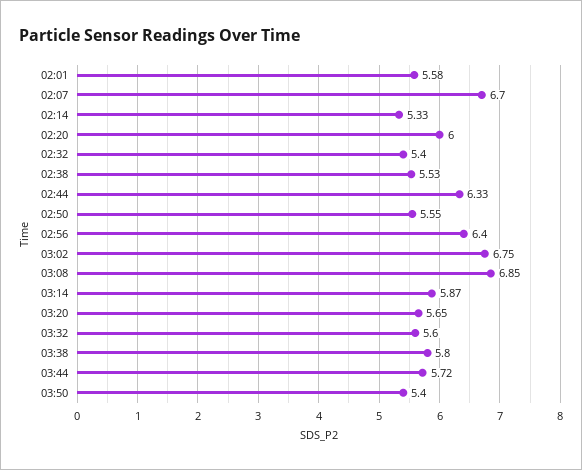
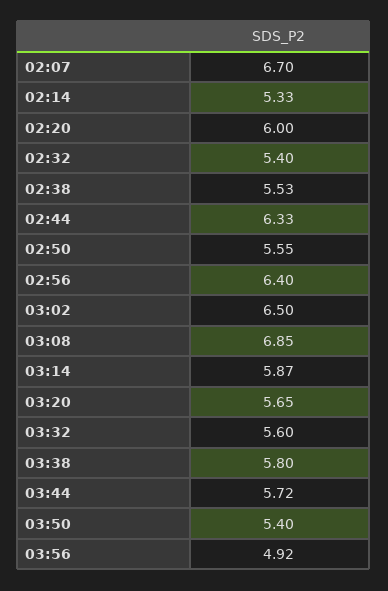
02:01: 5.58 -> none
03:02: 6.75 -> 6.5
03:56: none -> 4.92

